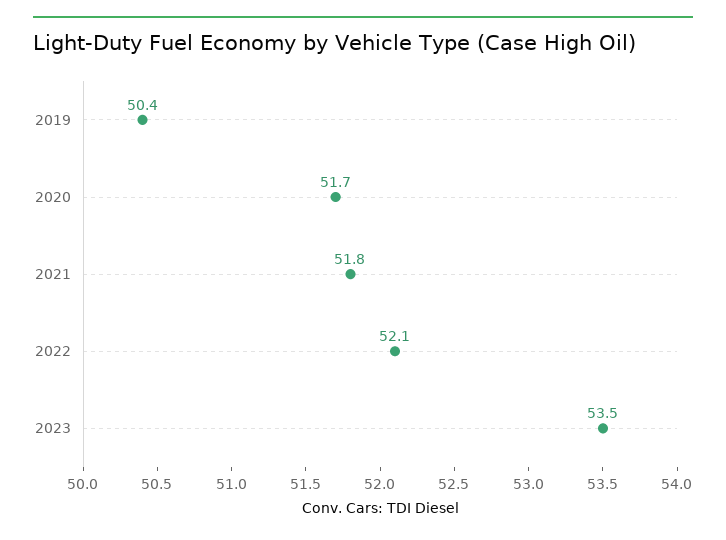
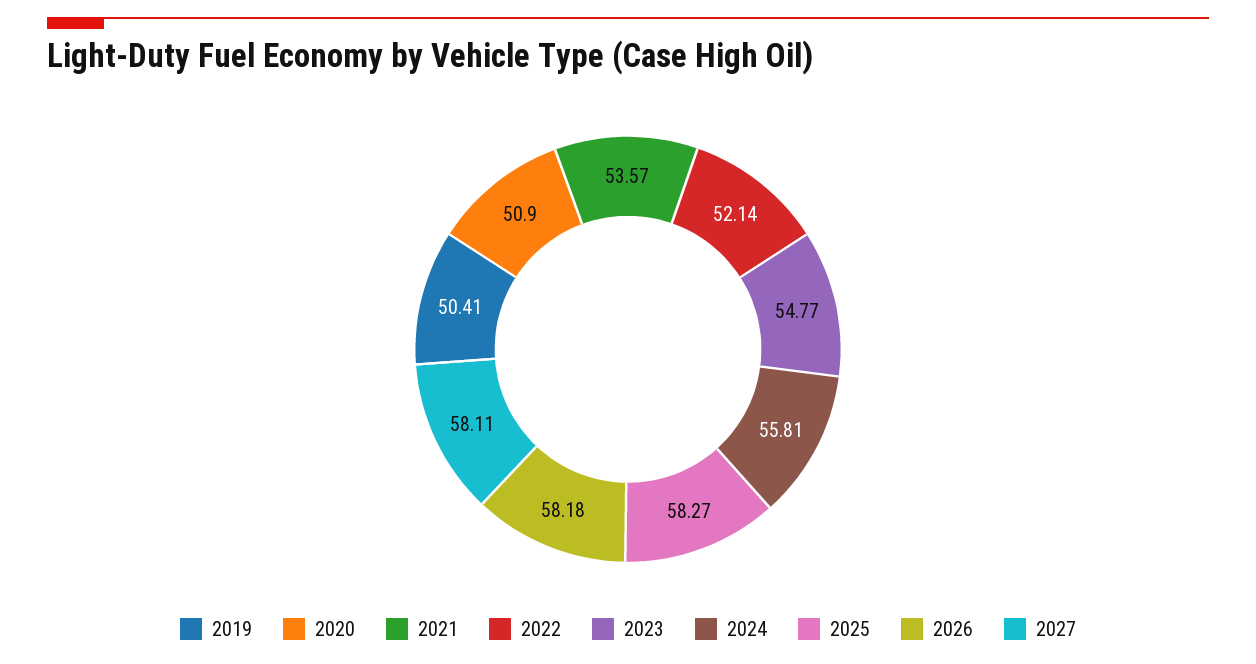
2020: 51.7 -> 50.9
2021: 51.8 -> 53.57
2023: 53.5 -> 54.77
2024: none -> 55.81
2025: none -> 58.27
2026: none -> 58.18
2027: none -> 58.11

